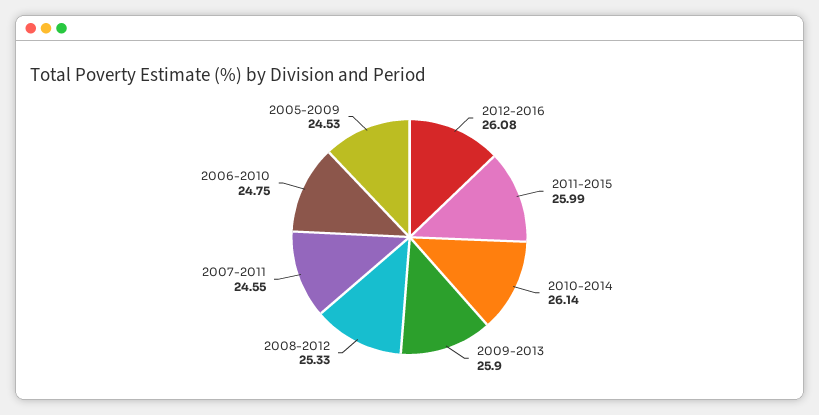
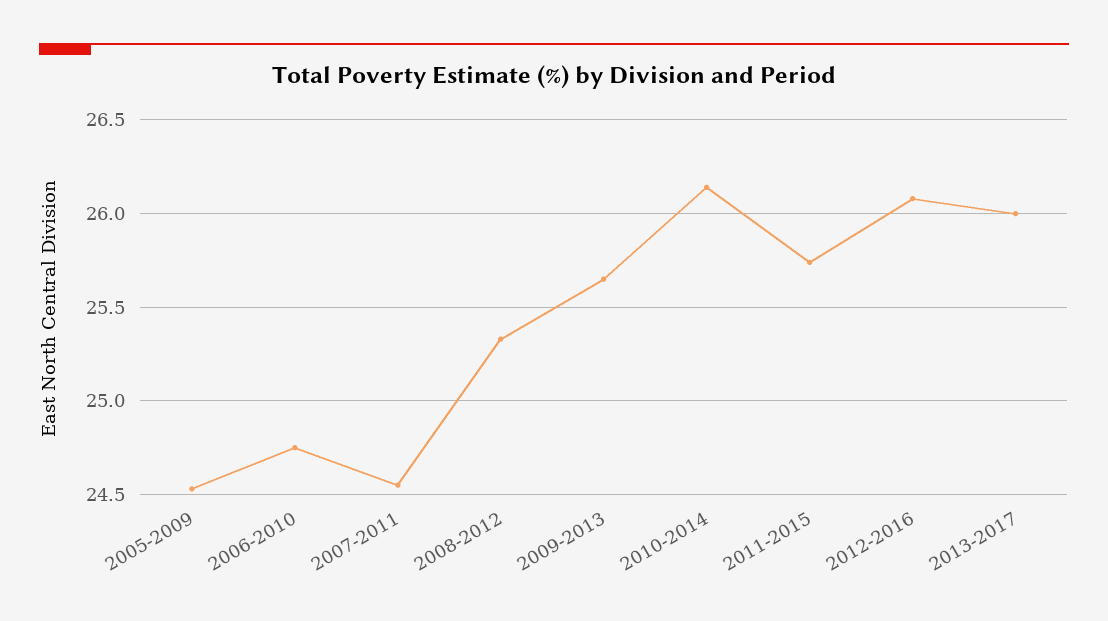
2011-2015: 25.99 -> 25.75
2009-2013: 25.9 -> 25.65
2013-2017: none -> 26

